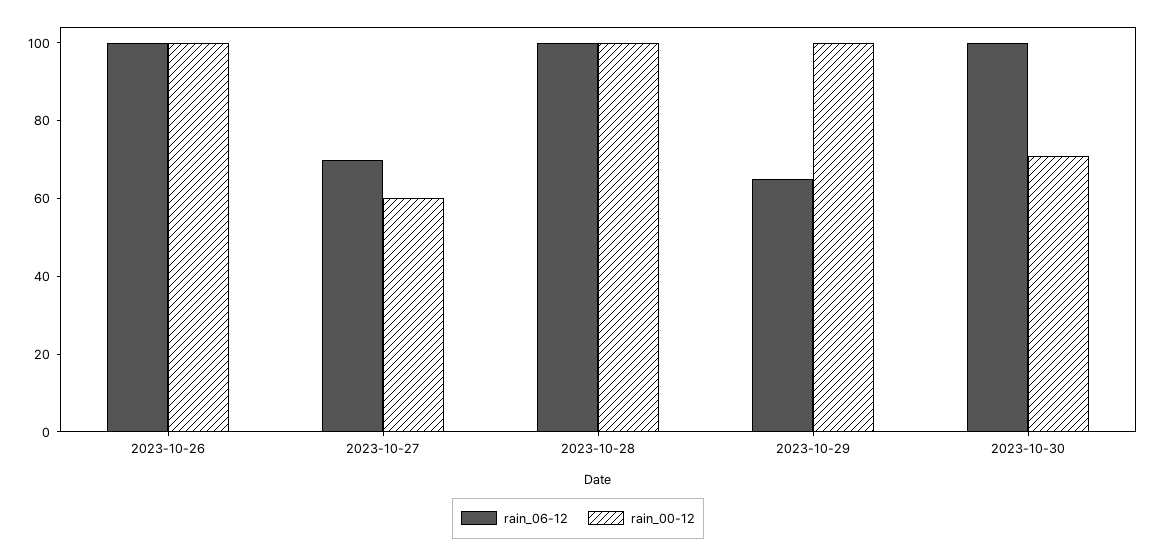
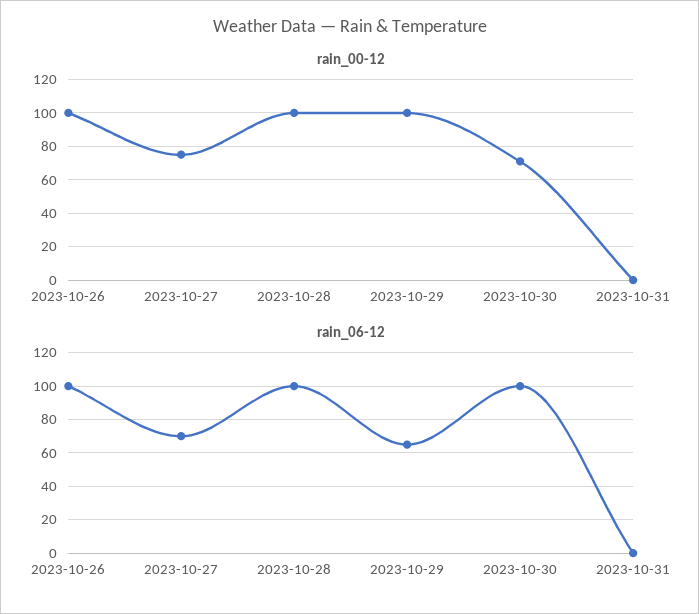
rain_00-12, 2023-10-27: 60 -> 75
rain_00-12, 2023-10-31: none -> 0
rain_06-12, 2023-10-31: none -> 0

